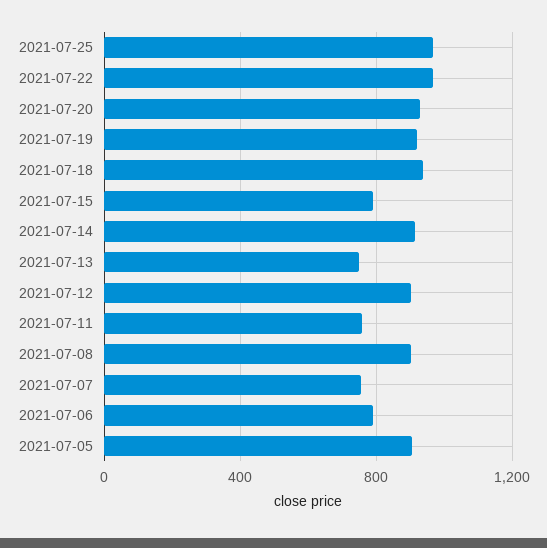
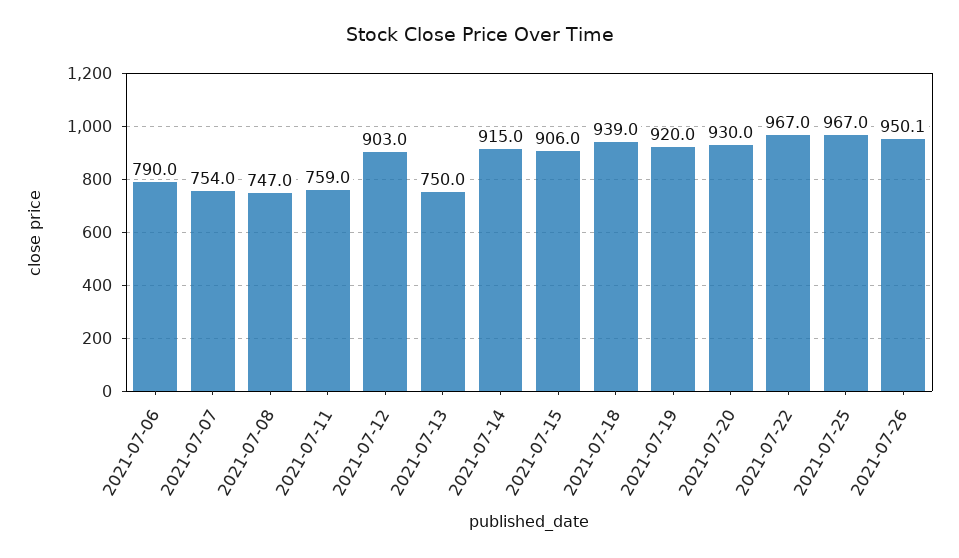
2021-07-15: 800 -> 906
2021-07-08: 900 -> 747
2021-07-05: 900 -> none
2021-07-26: none -> 950.1

